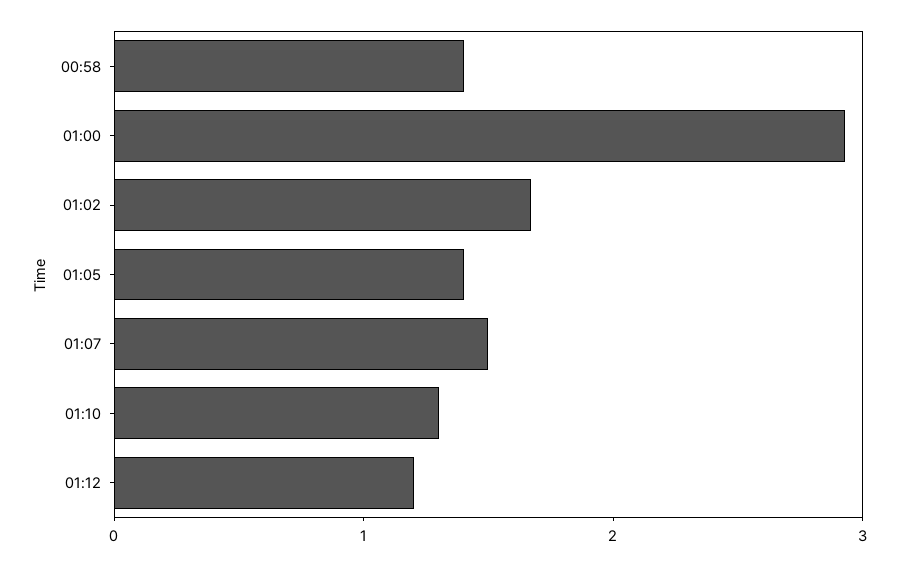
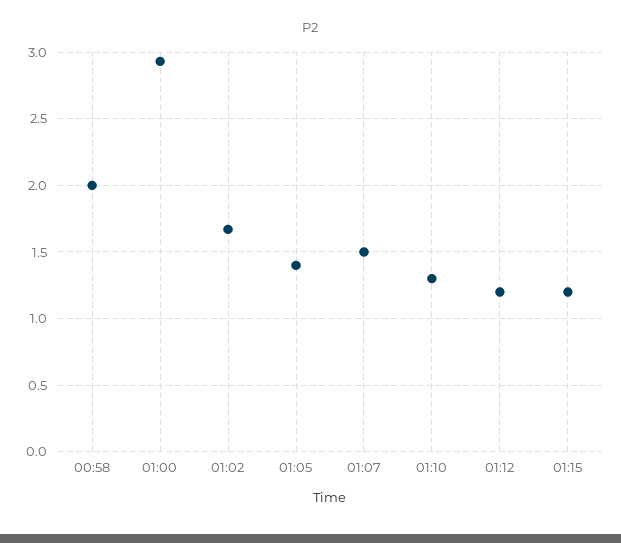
00:58: 1.4 -> 2
01:15: none -> 1.2

